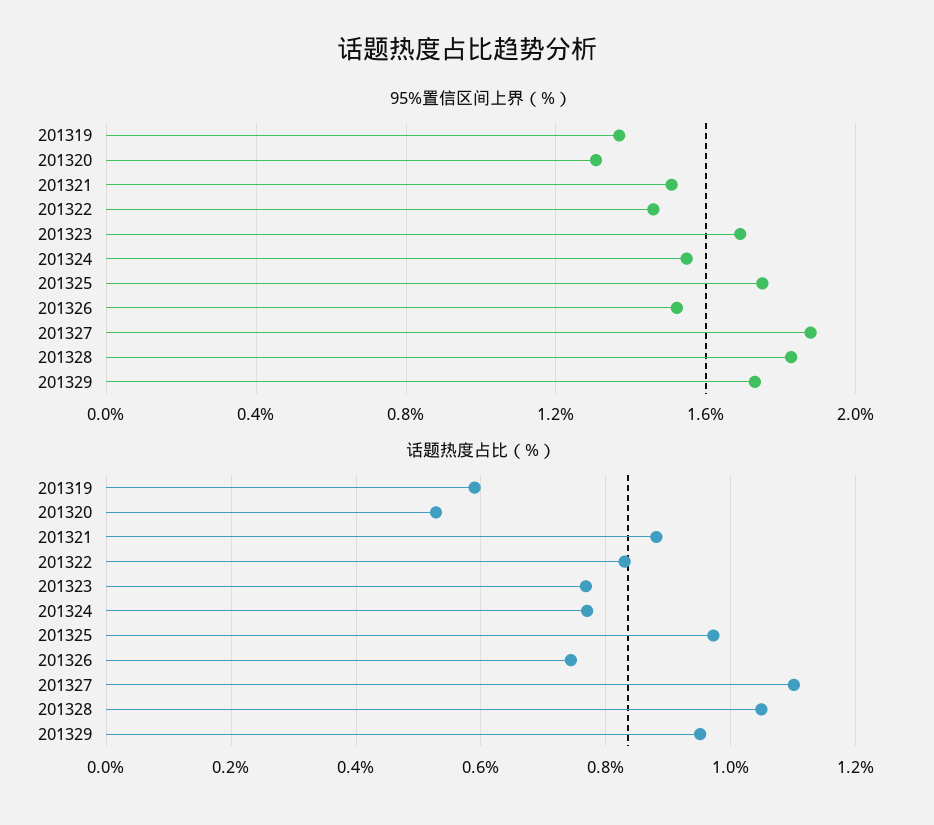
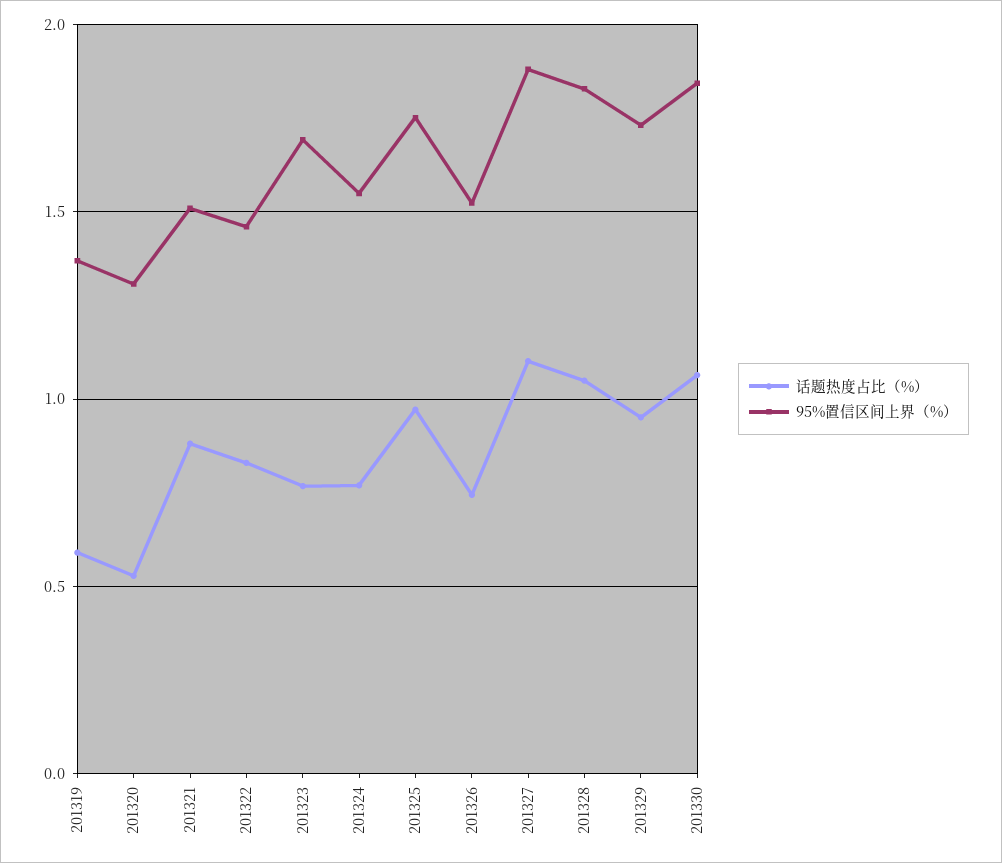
话题热度占比（%）, 201330: none -> 1.05
95%置信区间上界（%）, 201330: none -> 1.85

